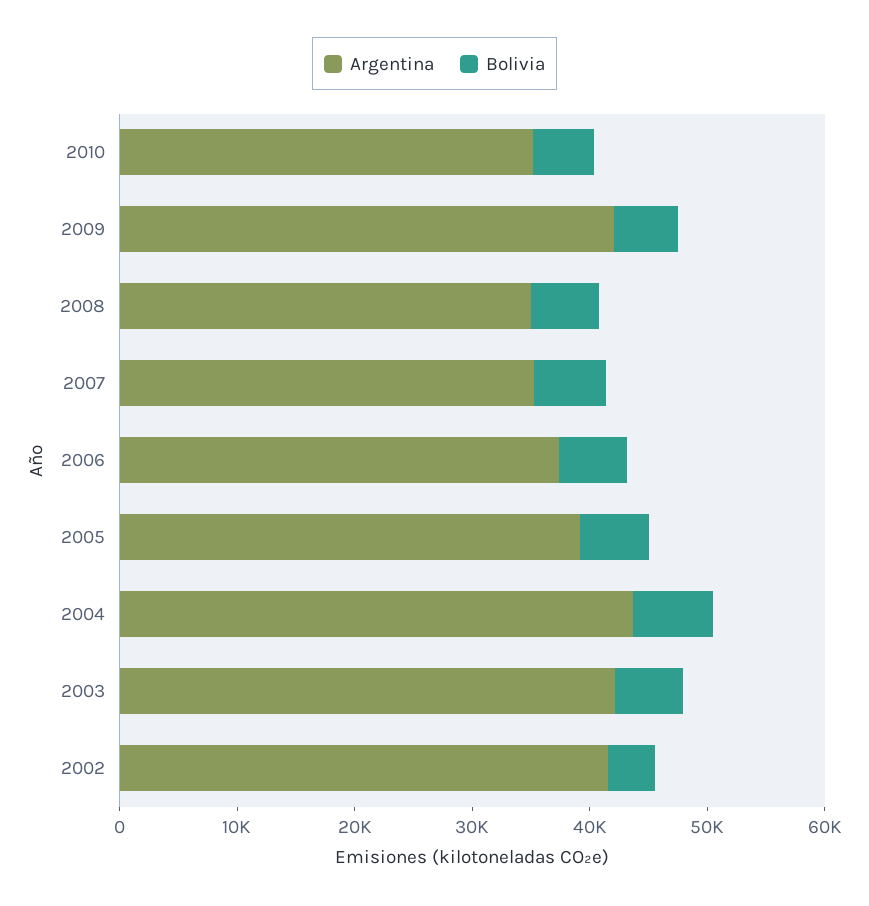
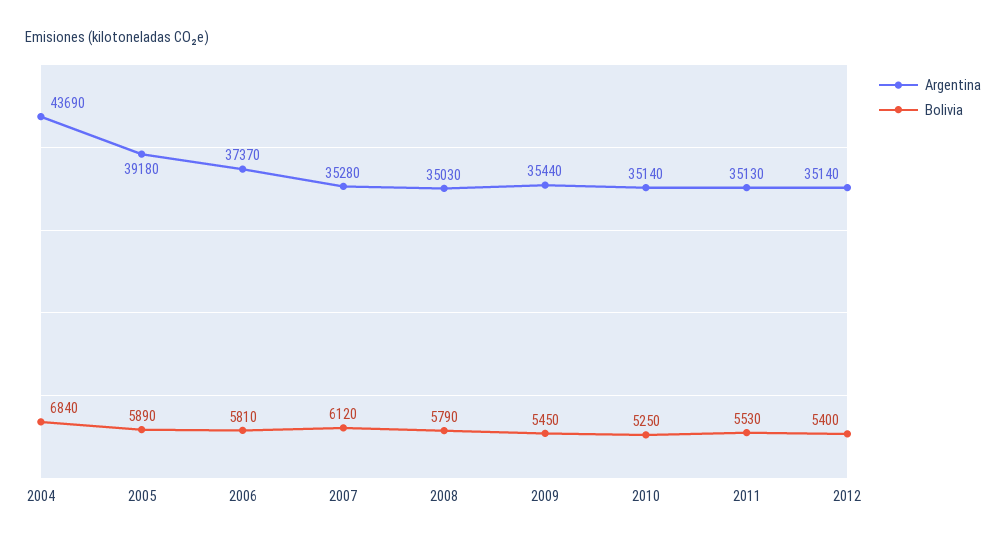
Argentina, 2009: 42000 -> 35440
Argentina, 2003: 42000 -> none
Bolivia, 2003: 6000 -> none
Argentina, 2002: 42000 -> none
Bolivia, 2002: 4000 -> none
Argentina, 2011: none -> 35130
Bolivia, 2011: none -> 5530
Argentina, 2012: none -> 35140
Bolivia, 2012: none -> 5400

